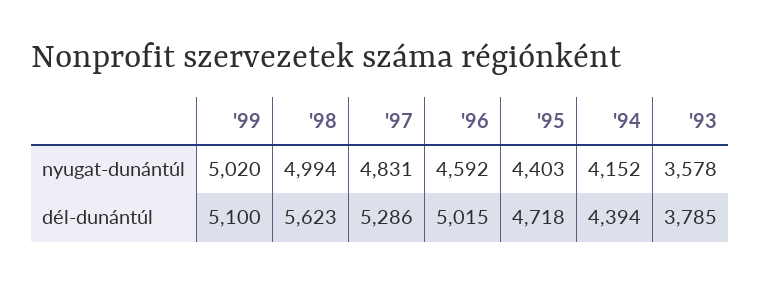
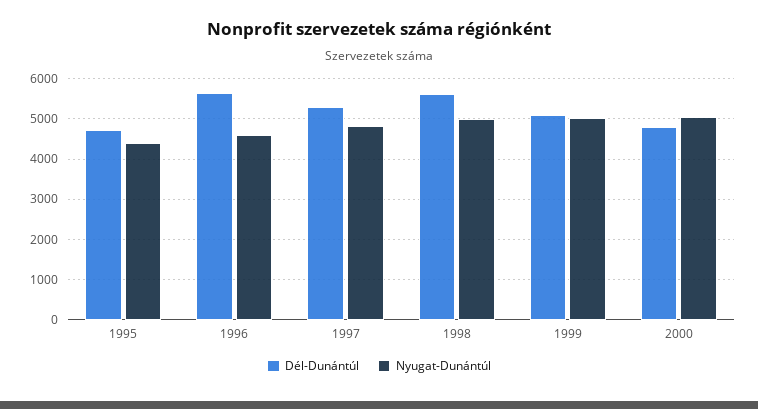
nyugat-dunántúl, '94: 4152 -> none
nyugat-dunántúl, '93: 3578 -> none
dél-dunántúl, '96: 5015 -> 5600
dél-dunántúl, '94: 4394 -> none
dél-dunántúl, '93: 3785 -> none
dél-dunántúl, 2000: none -> 4800
nyugat-dunántúl, 2000: none -> 5000

